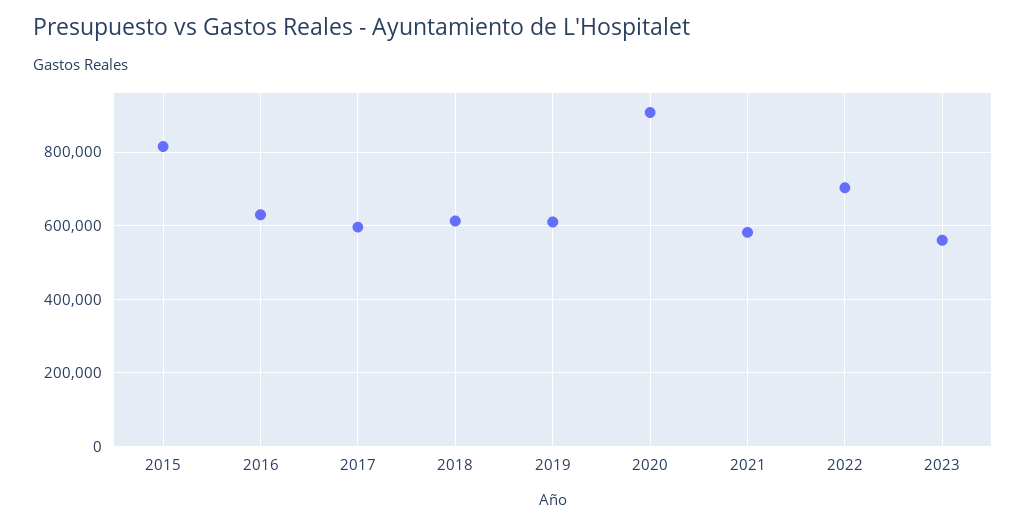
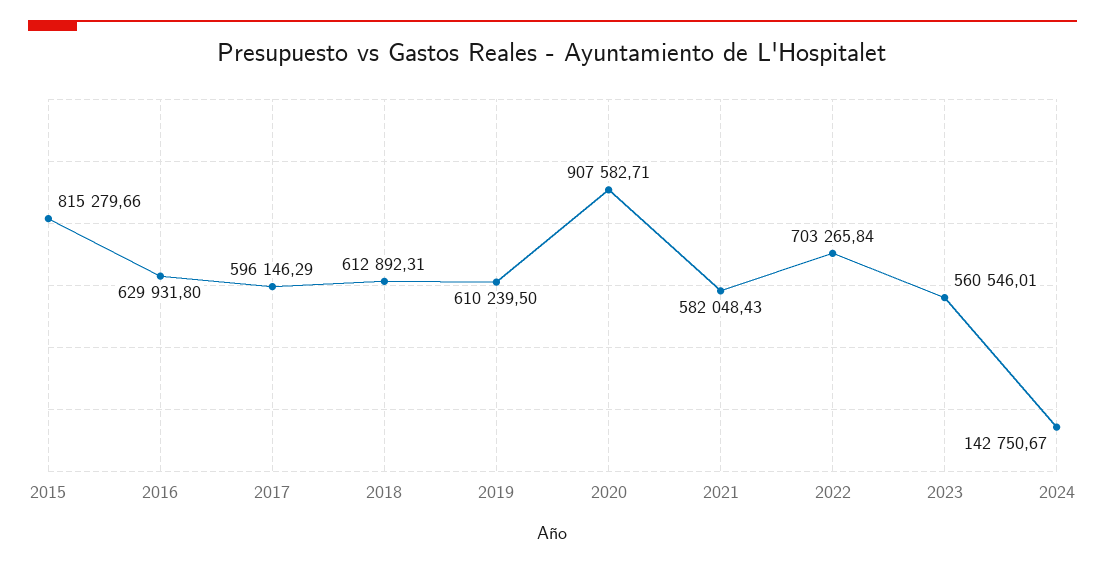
2024: none -> 142750.67

